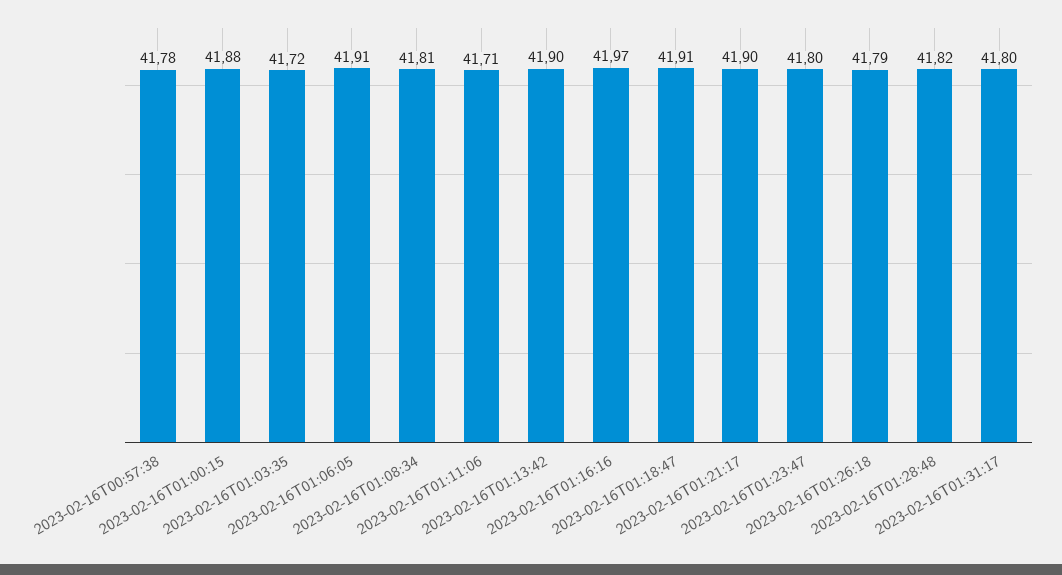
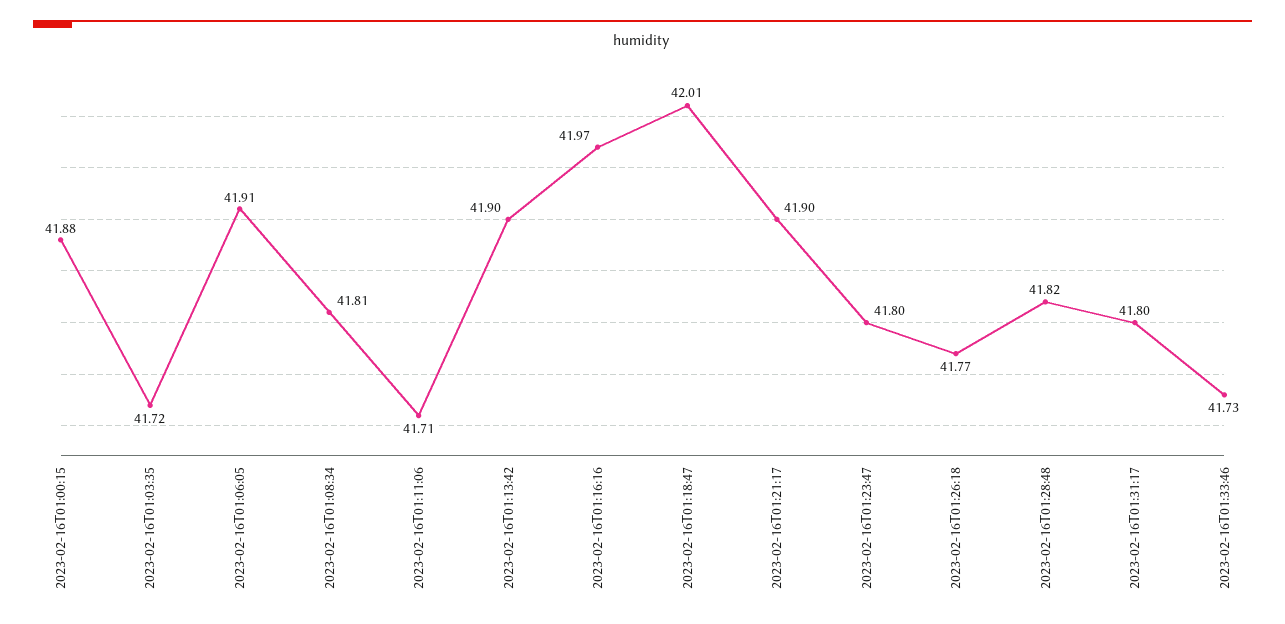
2023-02-16T00:57:38: 41.78 -> none
2023-02-16T01:18:47: 41.91 -> 42.01
2023-02-16T01:26:18: 41.79 -> 41.77
2023-02-16T01:33:46: none -> 41.73

